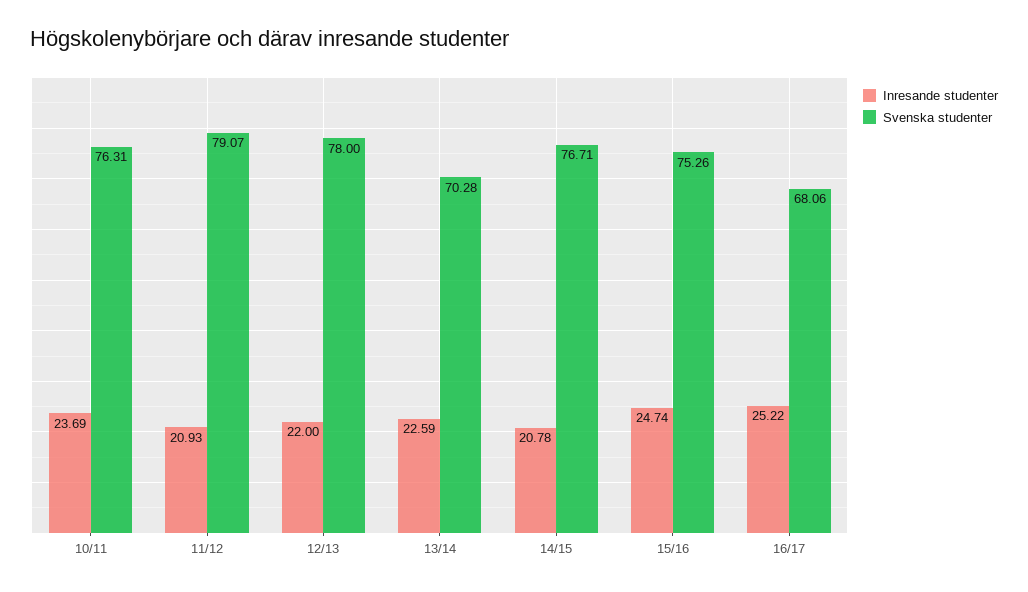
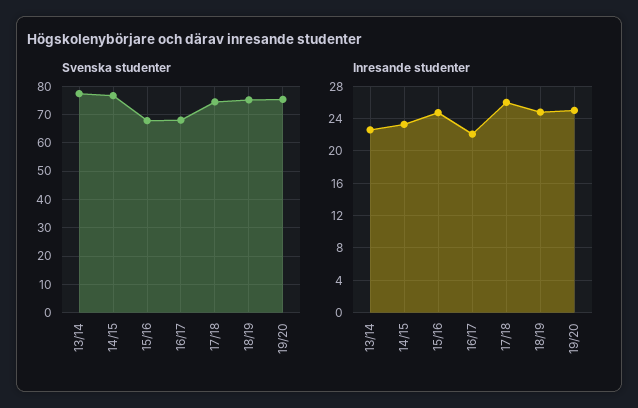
Inresande studenter, 10/11: 23.69 -> none
Svenska studenter, 10/11: 76.31 -> none
Inresande studenter, 11/12: 20.93 -> none
Svenska studenter, 11/12: 79.07 -> none
Inresande studenter, 12/13: 22 -> none
Svenska studenter, 12/13: 78 -> none
Svenska studenter, 13/14: 70.28 -> 77.5
Inresande studenter, 14/15: 20.78 -> 23
Svenska studenter, 15/16: 75.26 -> 67.5
Inresande studenter, 16/17: 25.22 -> 22
Svenska studenter, 17/18: none -> 75
Svenska studenter, 18/19: none -> 75
Svenska studenter, 19/20: none -> 75
Inresande studenter, 17/18: none -> 26
Inresande studenter, 18/19: none -> 25
Inresande studenter, 19/20: none -> 25

